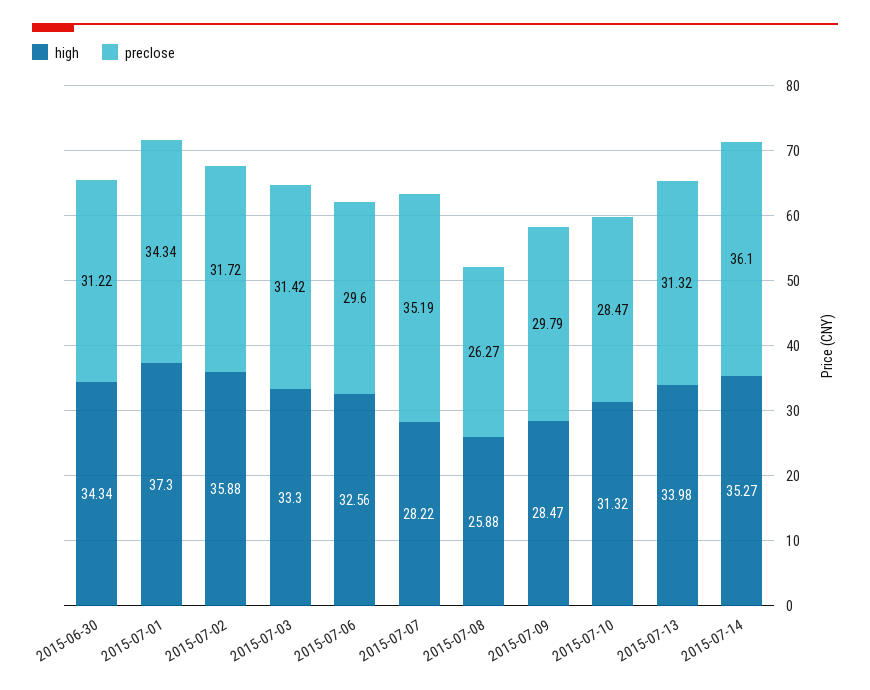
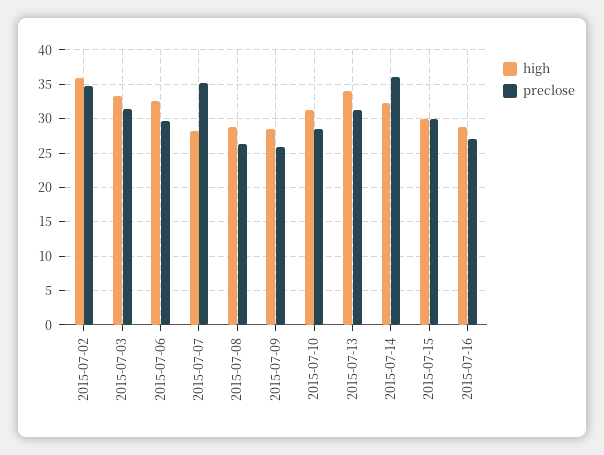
high, 2015-06-30: 34.34 -> none
preclose, 2015-06-30: 31.22 -> none
high, 2015-07-01: 37.3 -> none
preclose, 2015-07-01: 34.34 -> none
preclose, 2015-07-02: 31.72 -> 35
high, 2015-07-08: 25.88 -> 29
preclose, 2015-07-09: 29.79 -> 26
high, 2015-07-14: 35.27 -> 32
high, 2015-07-15: none -> 30
preclose, 2015-07-15: none -> 30
high, 2015-07-16: none -> 29
preclose, 2015-07-16: none -> 27

